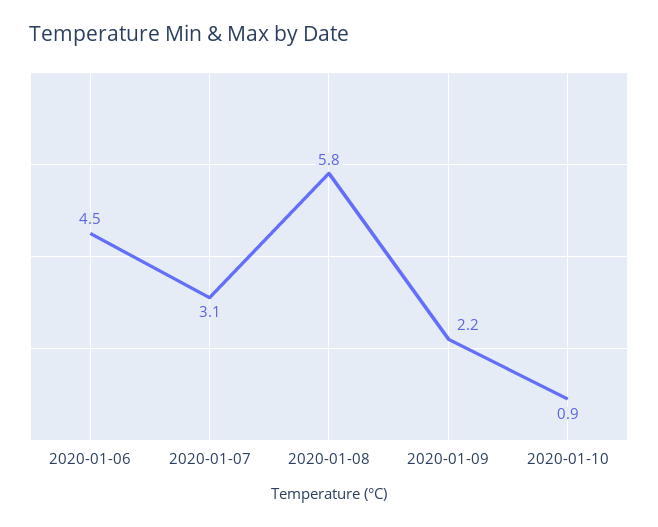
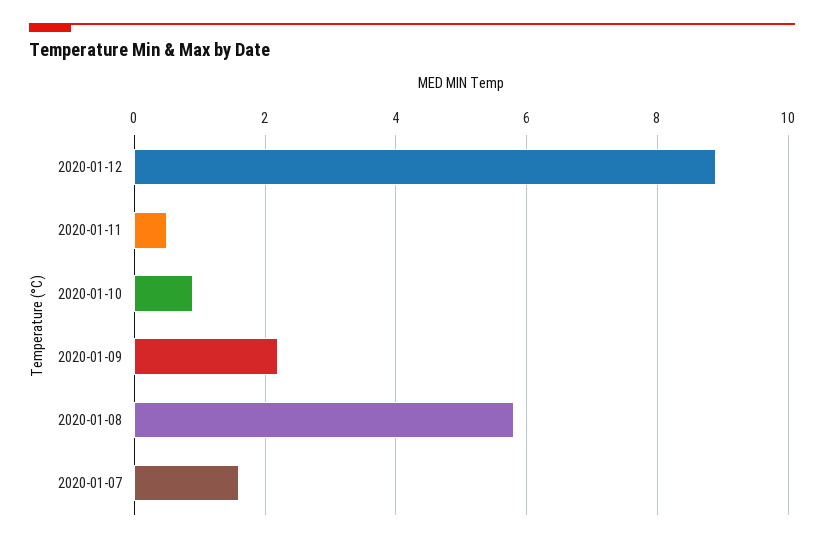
2020-01-06: 4.5 -> none
2020-01-07: 3.1 -> 1.5
2020-01-12: none -> 9
2020-01-11: none -> 0.5

